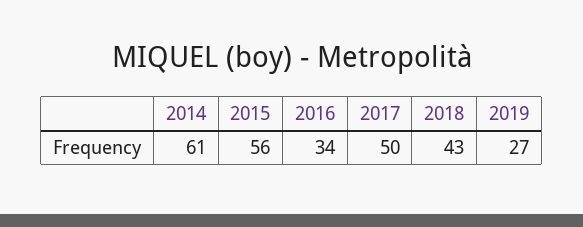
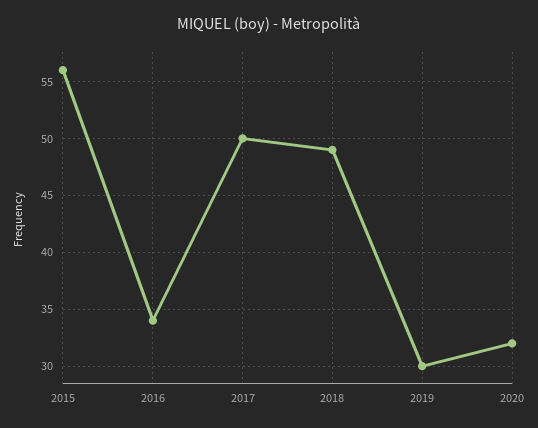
2014: 61 -> none
2018: 43 -> 49
2019: 27 -> 30
2020: none -> 32

